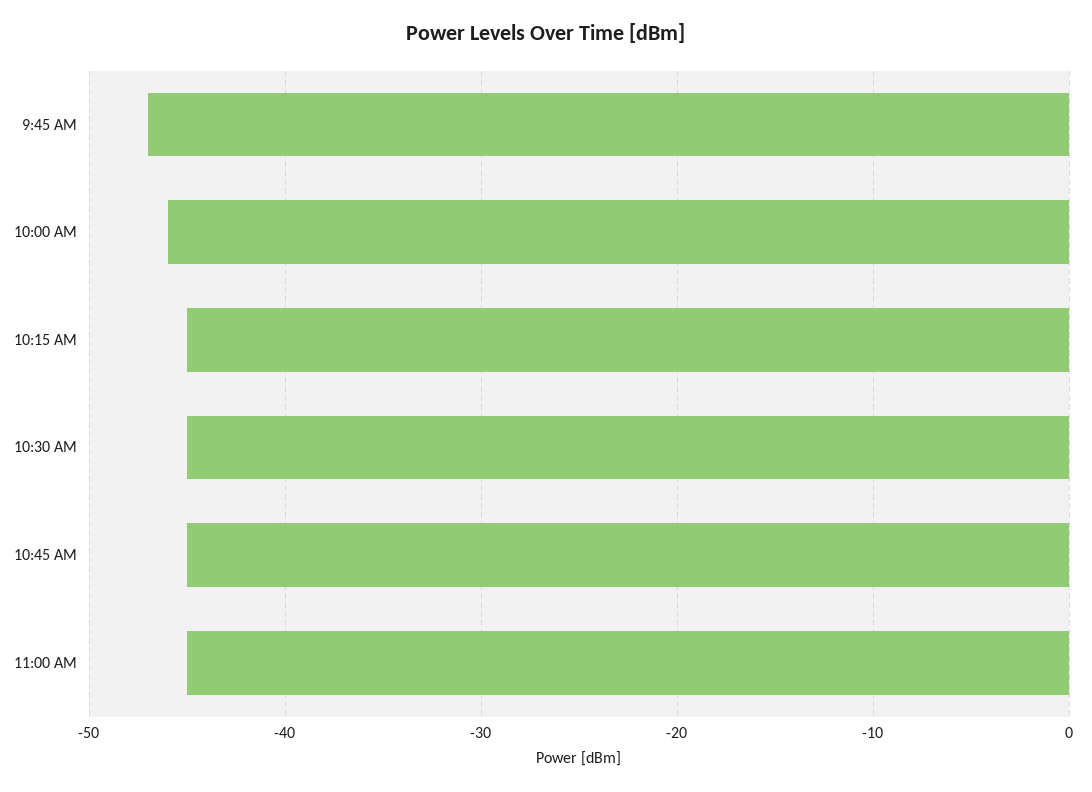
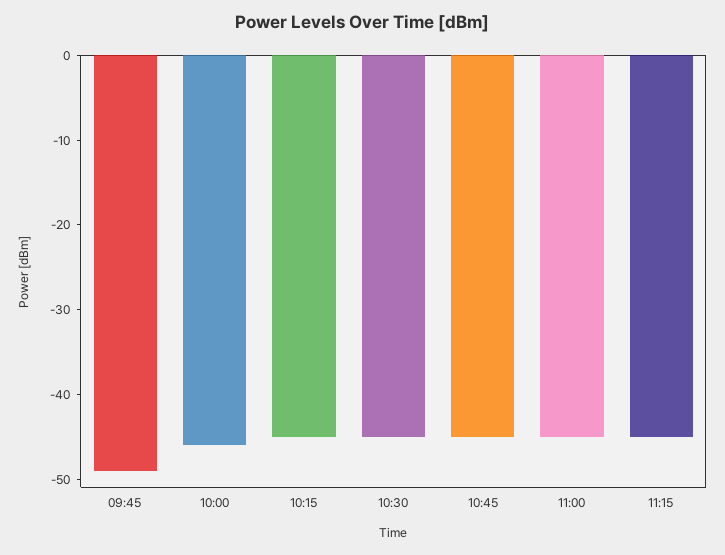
9:45 AM: -47 -> -49
11:15: none -> -45

